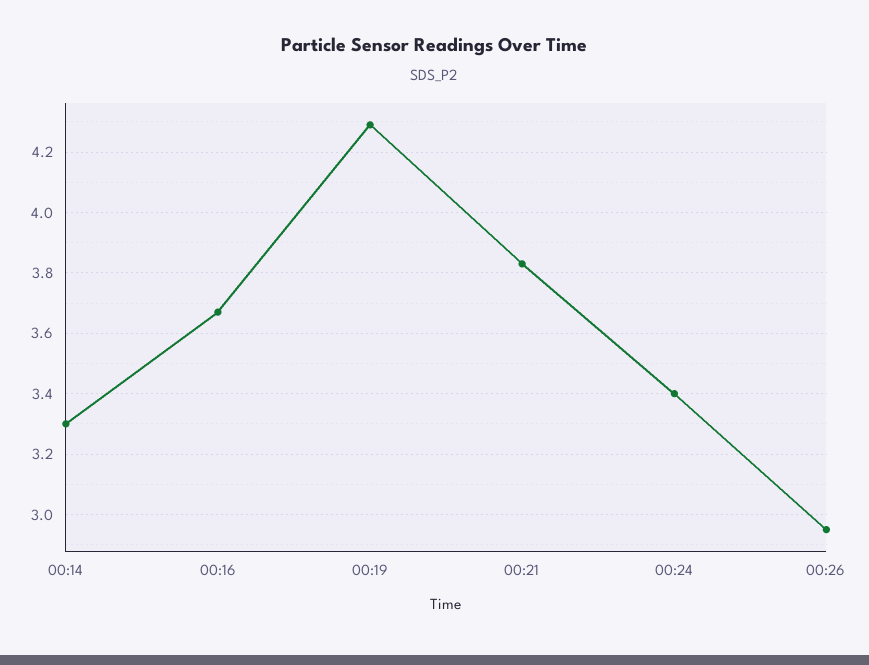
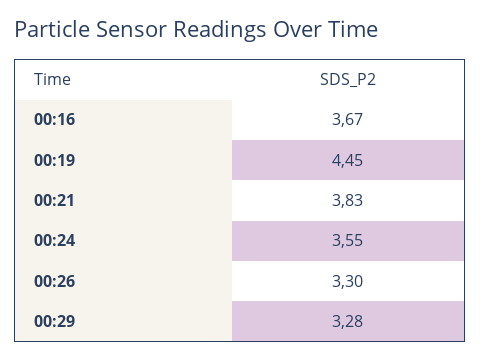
00:14: 3.3 -> none
00:19: 4.3 -> 4.45
00:24: 3.4 -> 3.55
00:26: 2.95 -> 3.3
00:29: none -> 3.28

